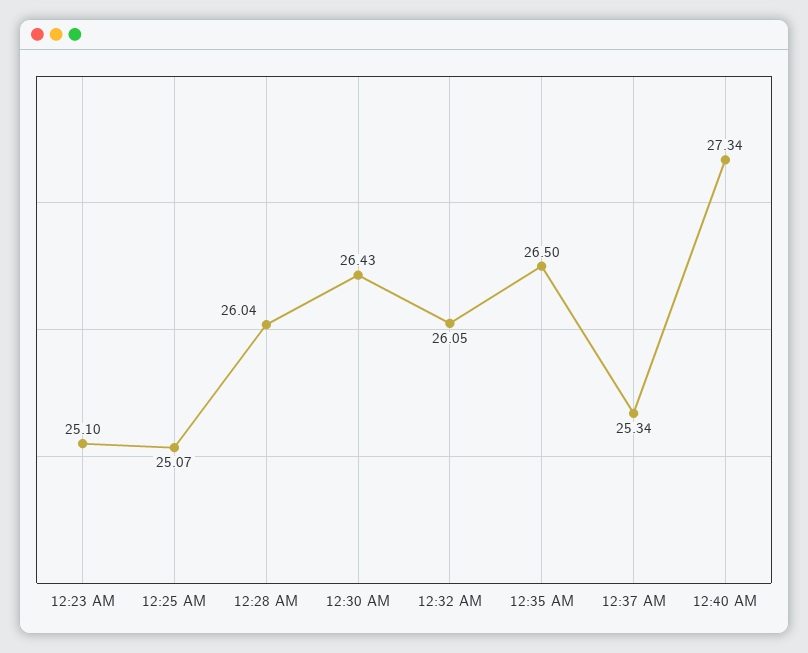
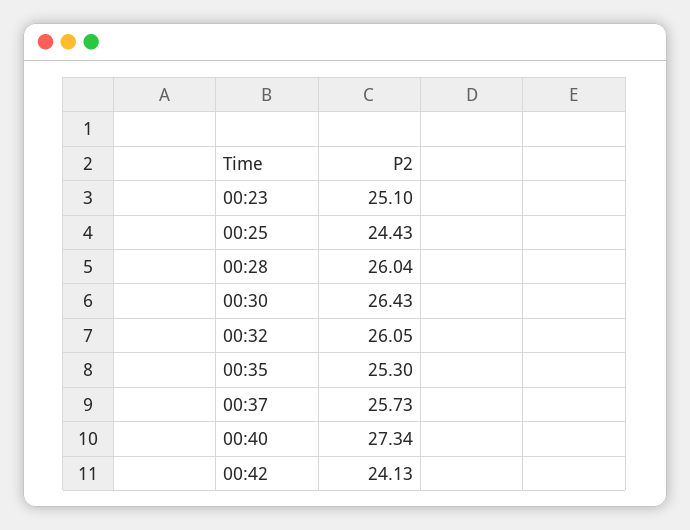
12:25 AM: 25.07 -> 24.43
12:35 AM: 26.5 -> 25.3
12:37 AM: 25.34 -> 25.73
00:42: none -> 24.13

